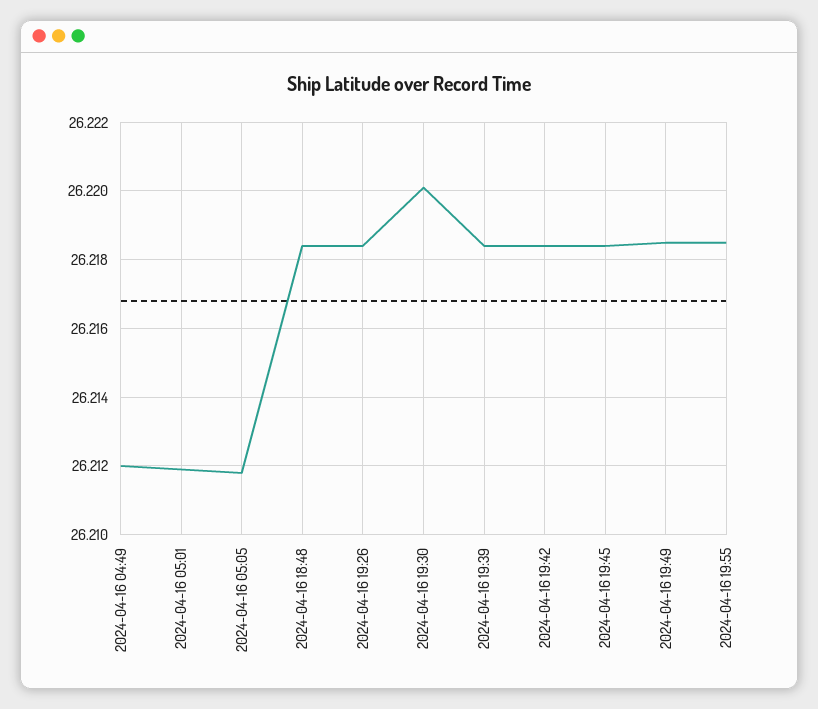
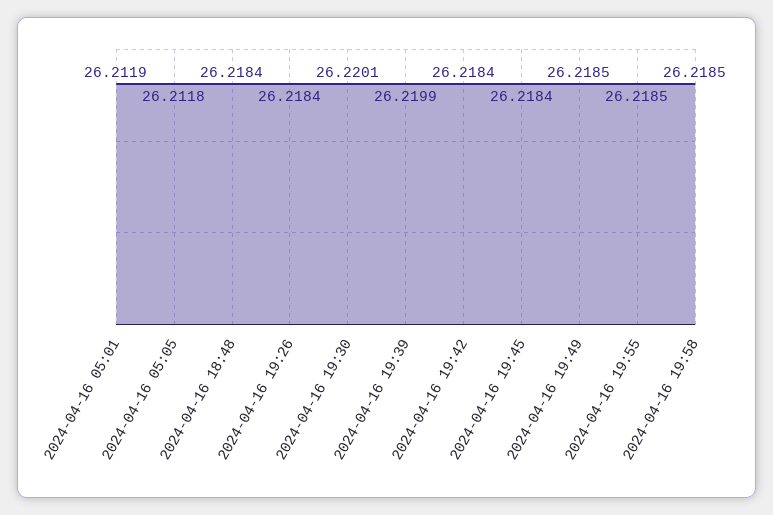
2024-04-16 04:49: 26.212 -> none
2024-04-16 19:39: 26.2185 -> 26.2199
2024-04-16 19:58: none -> 26.2185

